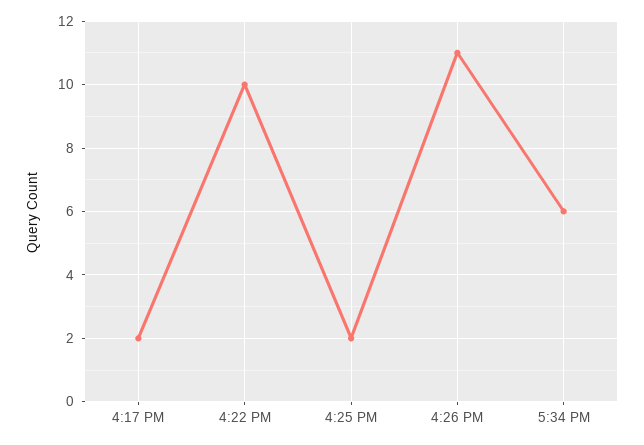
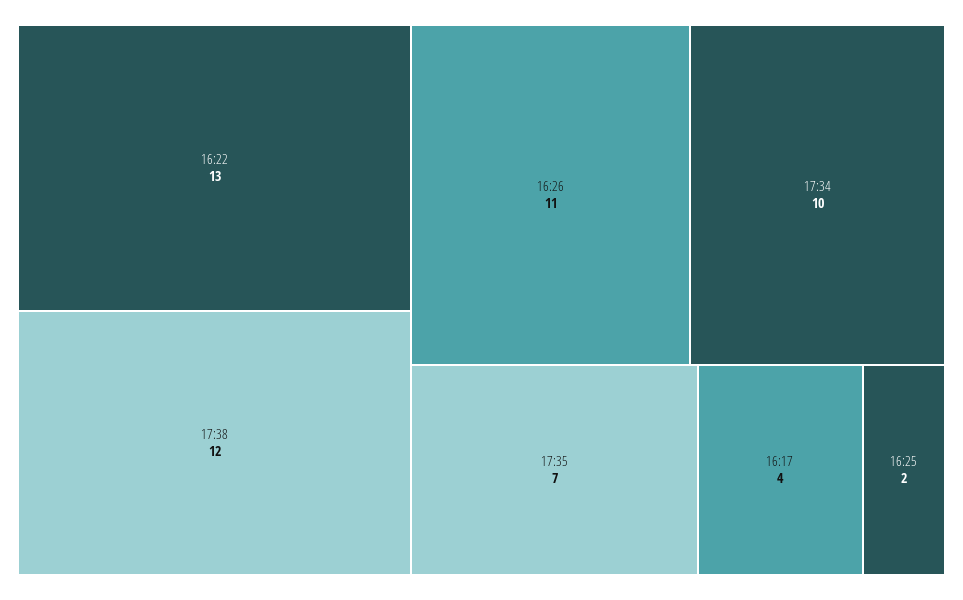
4:17 PM: 2 -> 4
4:22 PM: 10 -> 13
5:34 PM: 6 -> 10
17:38: none -> 12
17:35: none -> 7

